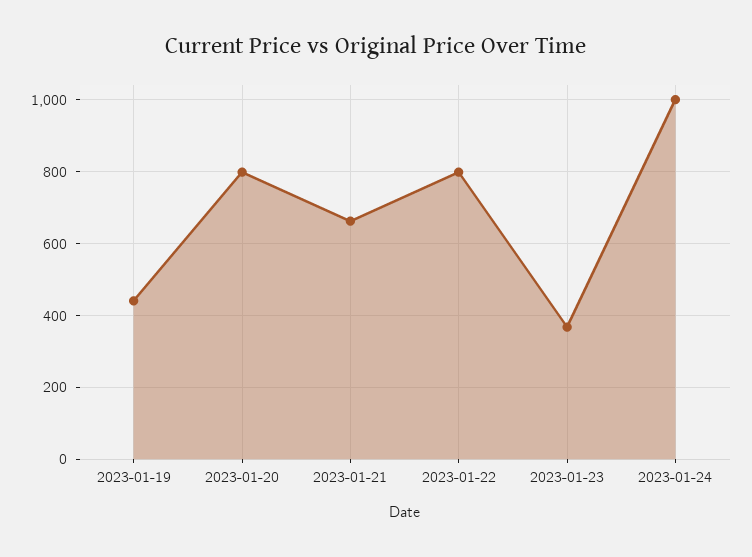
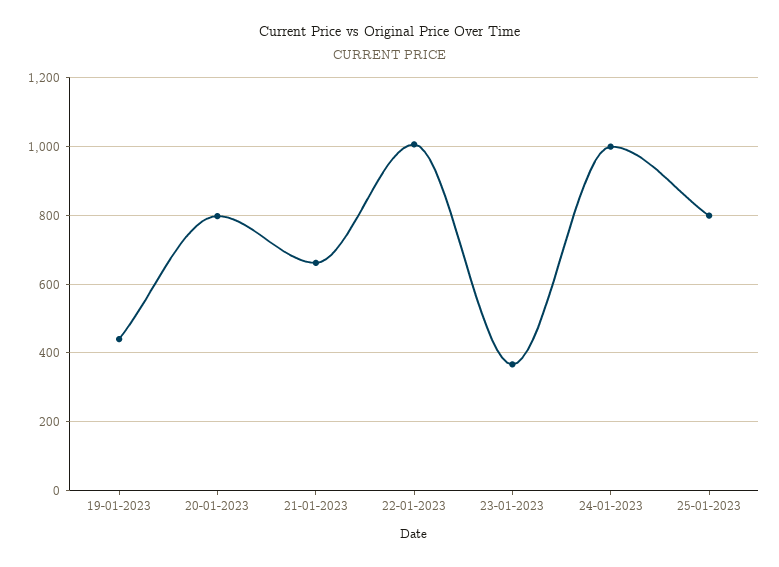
2023-01-22: 800 -> 1000
25-01-2023: none -> 800

